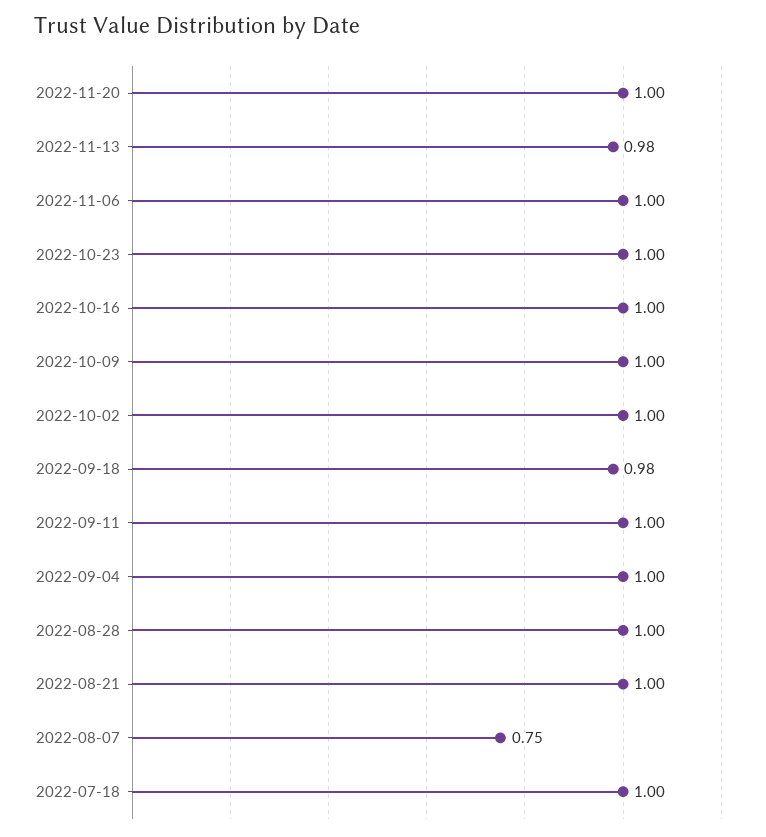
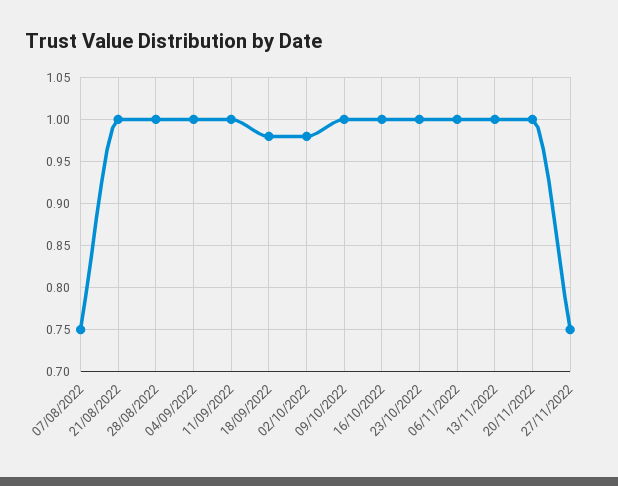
2022-11-13: 0.98 -> 1
2022-10-02: 1 -> 0.98
2022-07-18: 1 -> none
27/11/2022: none -> 0.75

